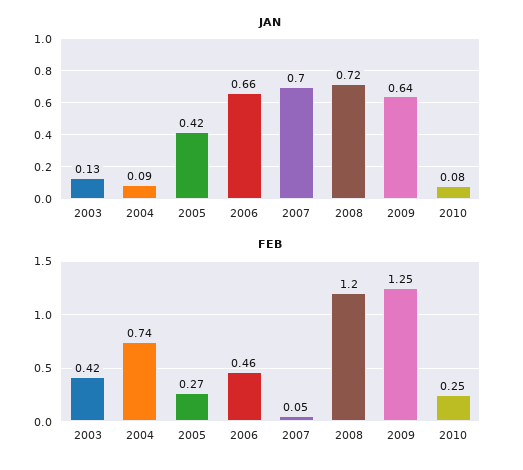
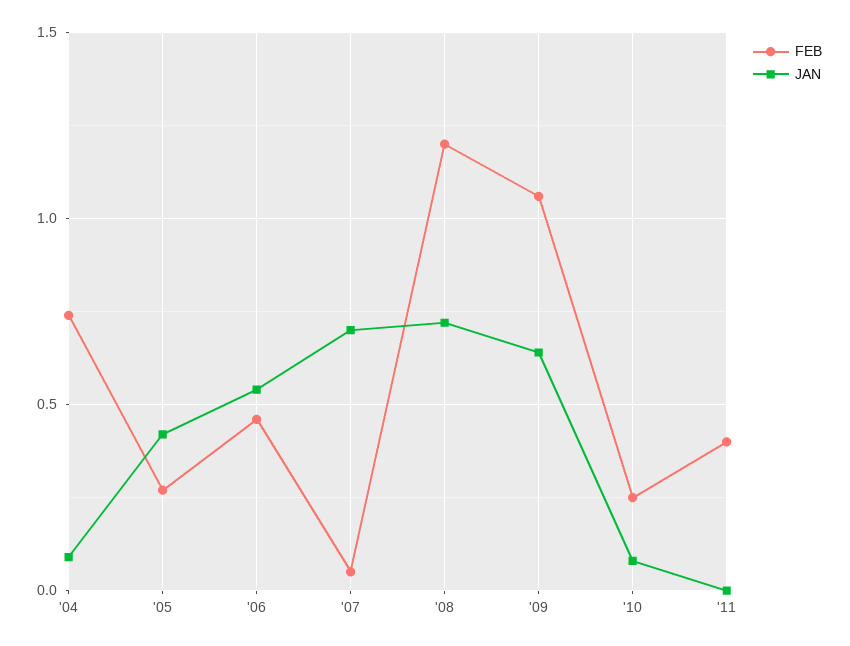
JAN, 2003: 0.13 -> none
JAN, 2006: 0.66 -> 0.55
FEB, 2003: 0.42 -> none
FEB, 2009: 1.25 -> 1.05
FEB, '11: none -> 0.4
JAN, '11: none -> 0

